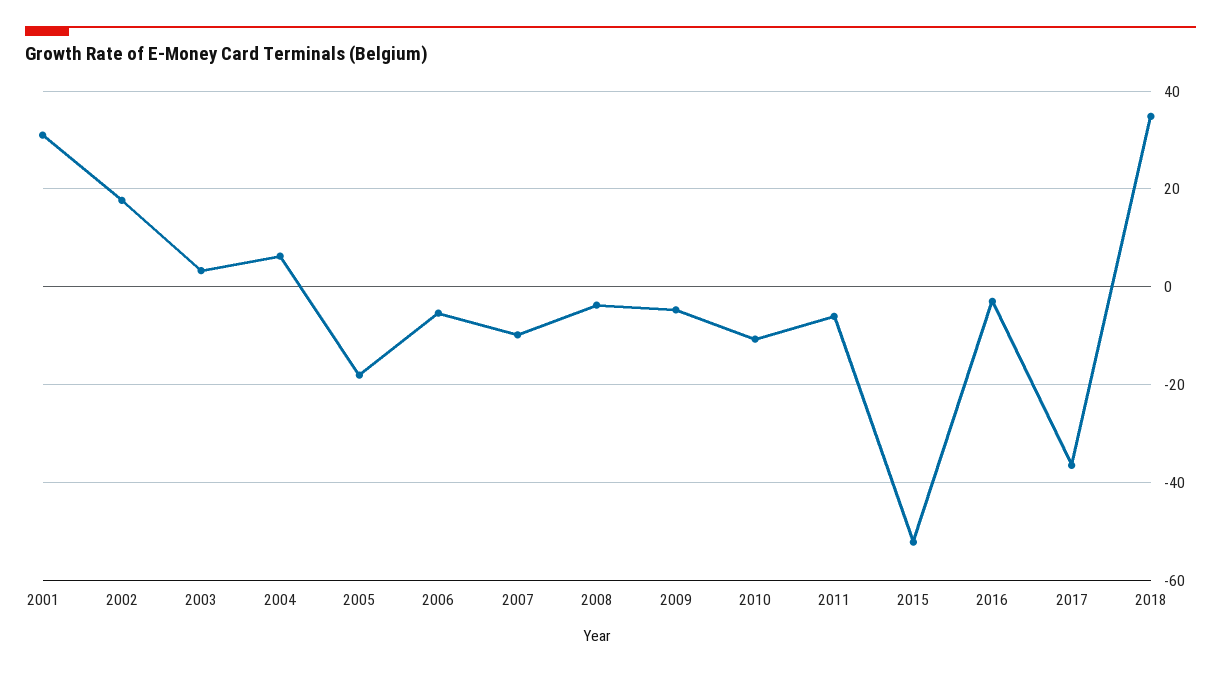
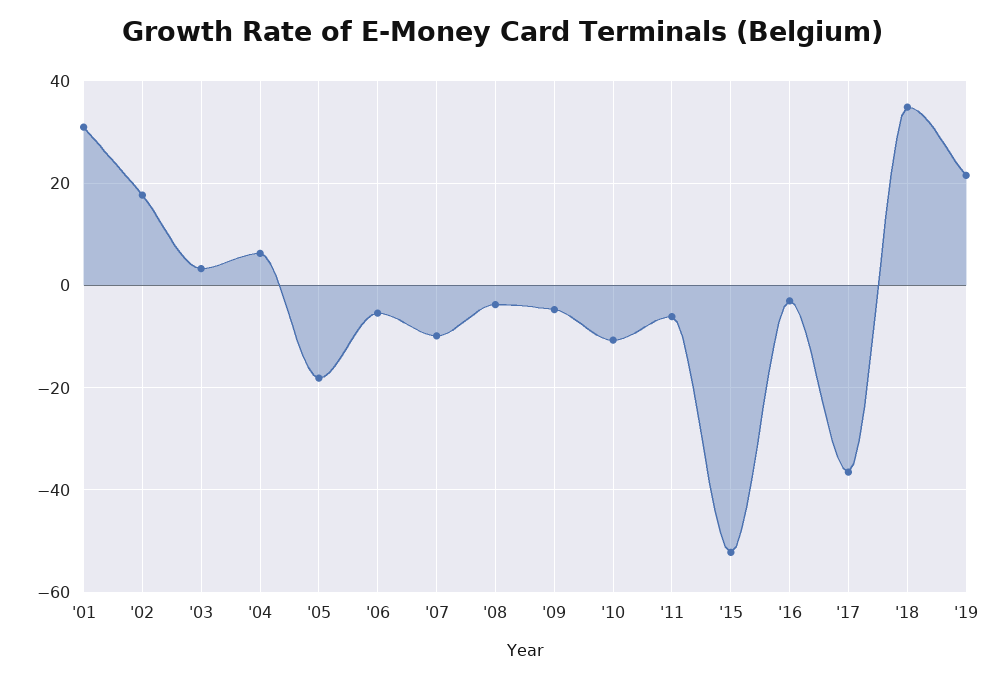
'19: none -> 22

